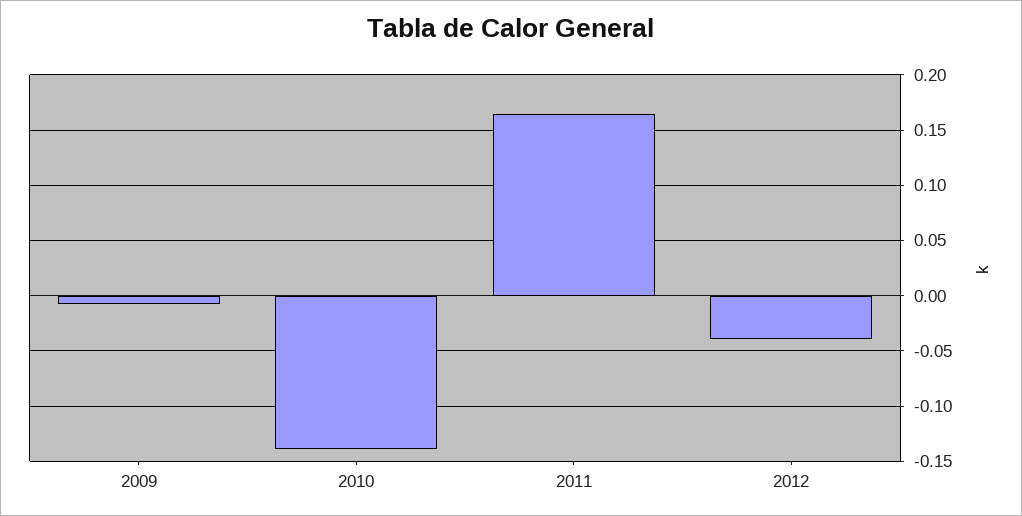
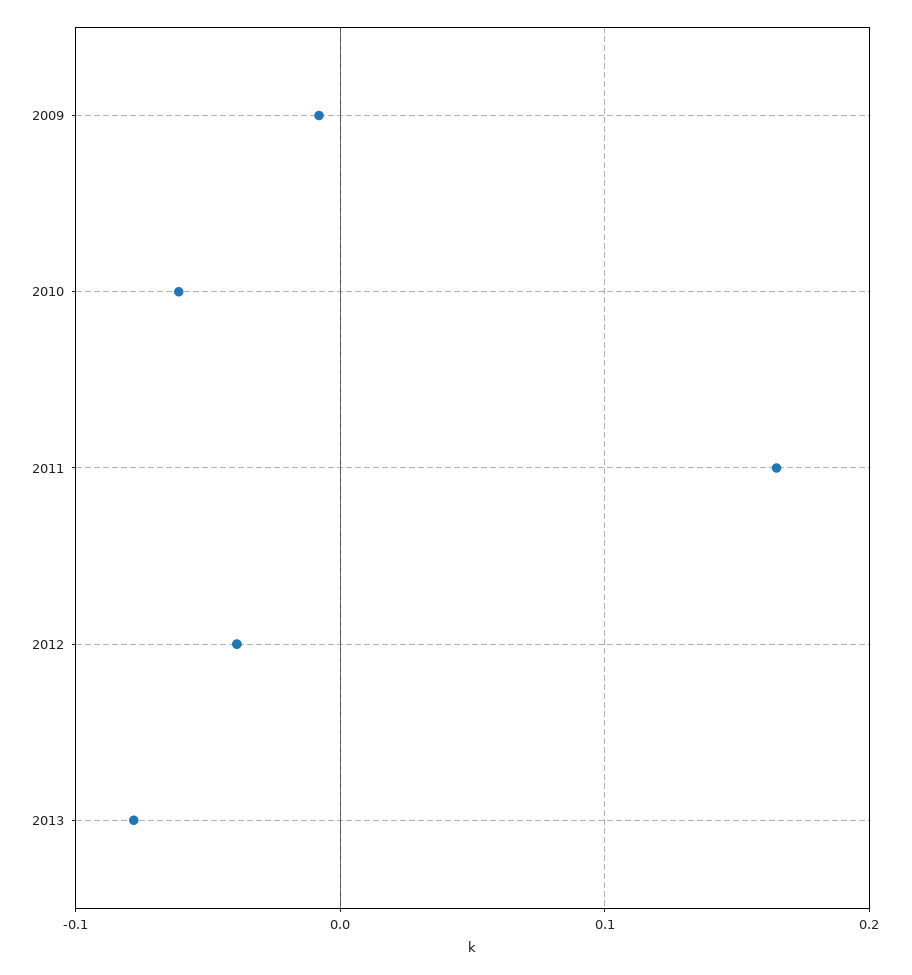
2010: -0.14 -> -0.06
2013: none -> -0.08

